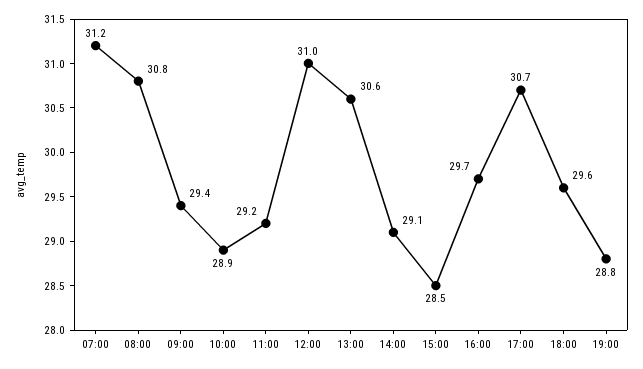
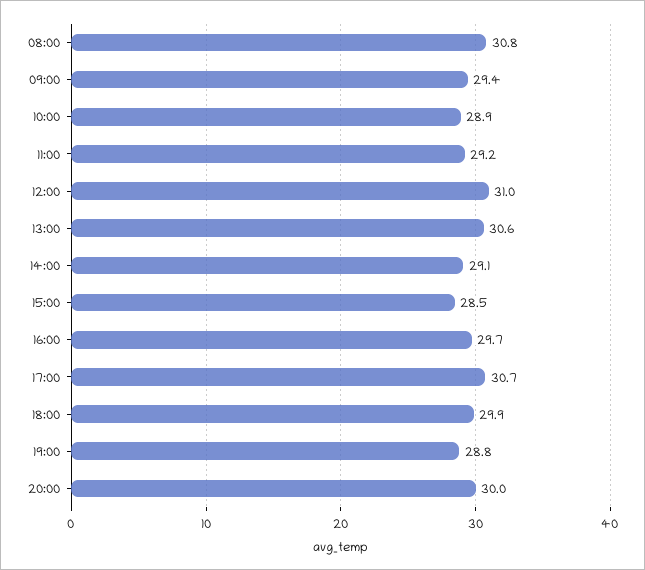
07:00: 31.2 -> none
18:00: 29.6 -> 29.9
20:00: none -> 30

